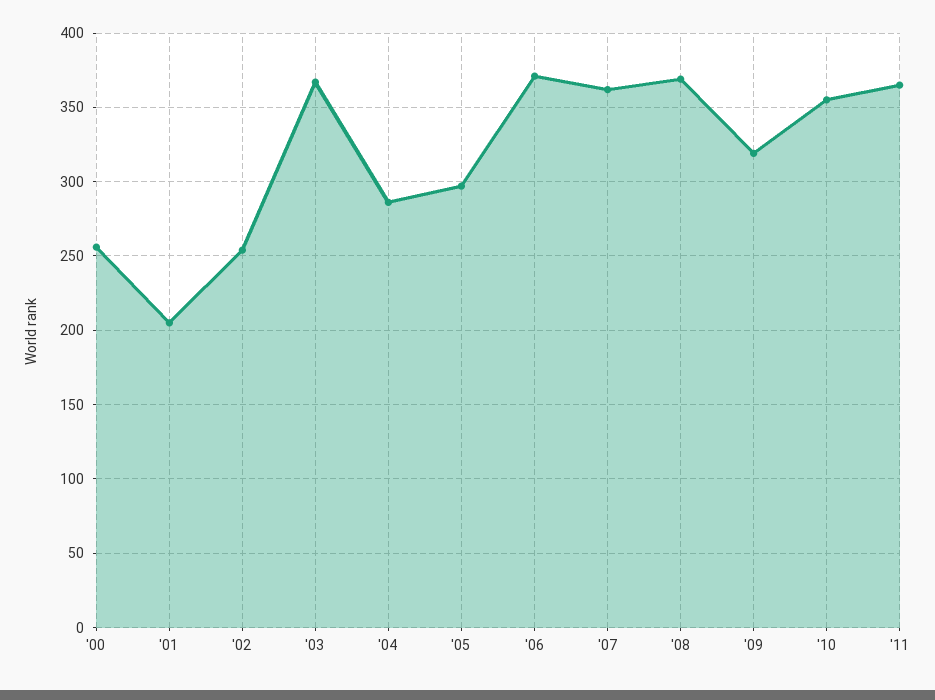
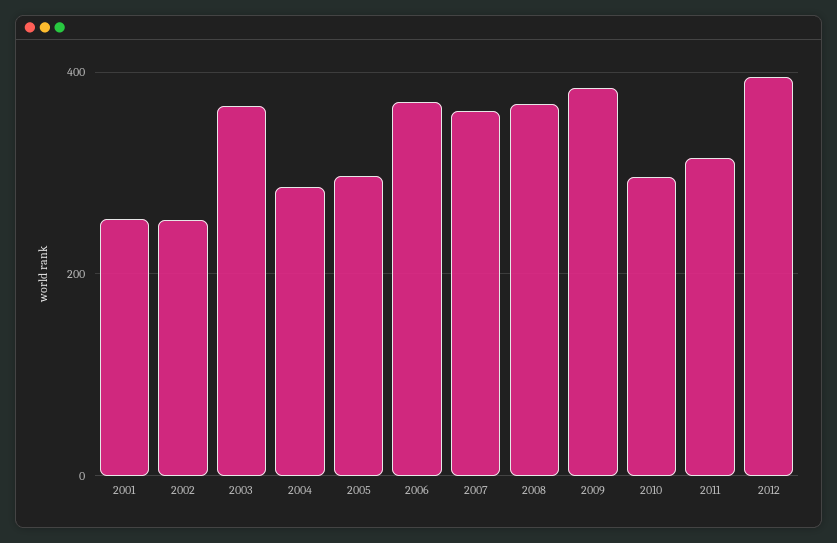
'00: 255 -> none
'01: 205 -> 260
'09: 320 -> 380
'10: 355 -> 300
'11: 365 -> 320
2012: none -> 400

